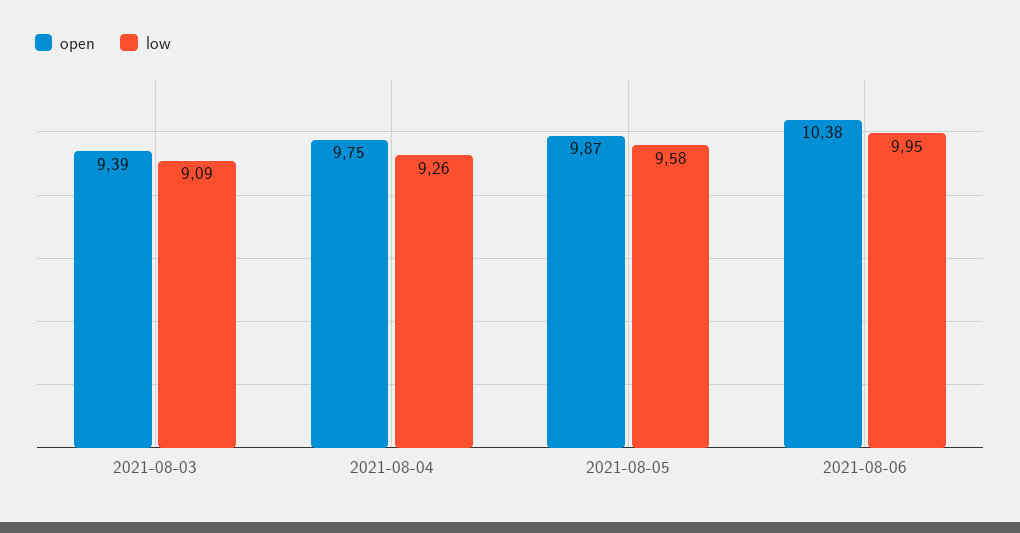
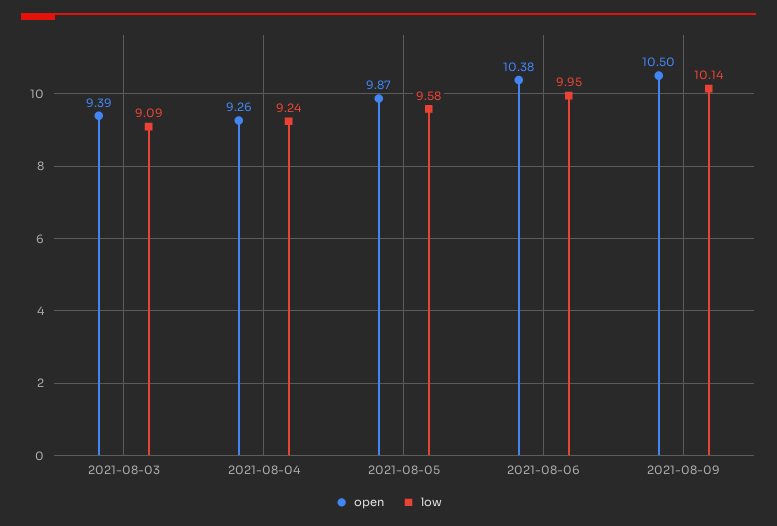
open, 2021-08-04: 9.75 -> 9.26
low, 2021-08-04: 9.26 -> 9.24
open, 2021-08-09: none -> 10.5
low, 2021-08-09: none -> 10.14

